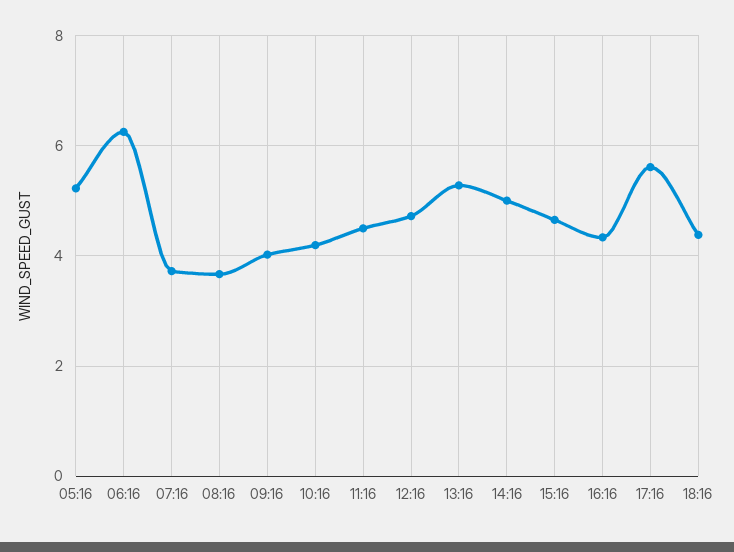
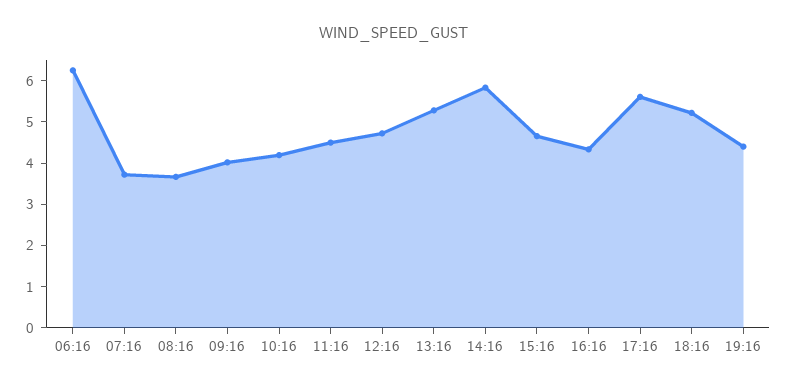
05:16: 5.2 -> none
14:16: 5 -> 5.8
18:16: 4.4 -> 5.2
19:16: none -> 4.4

